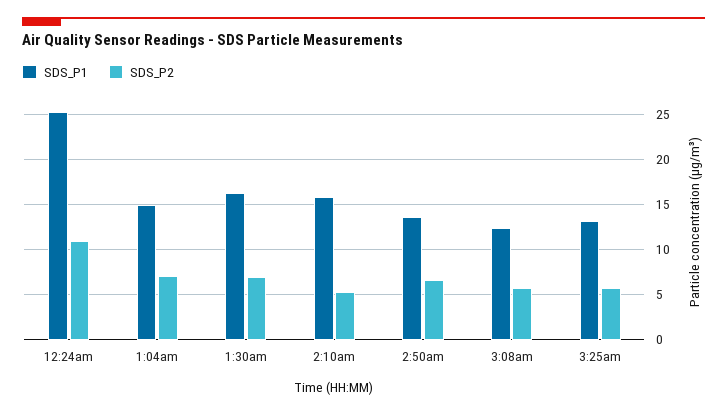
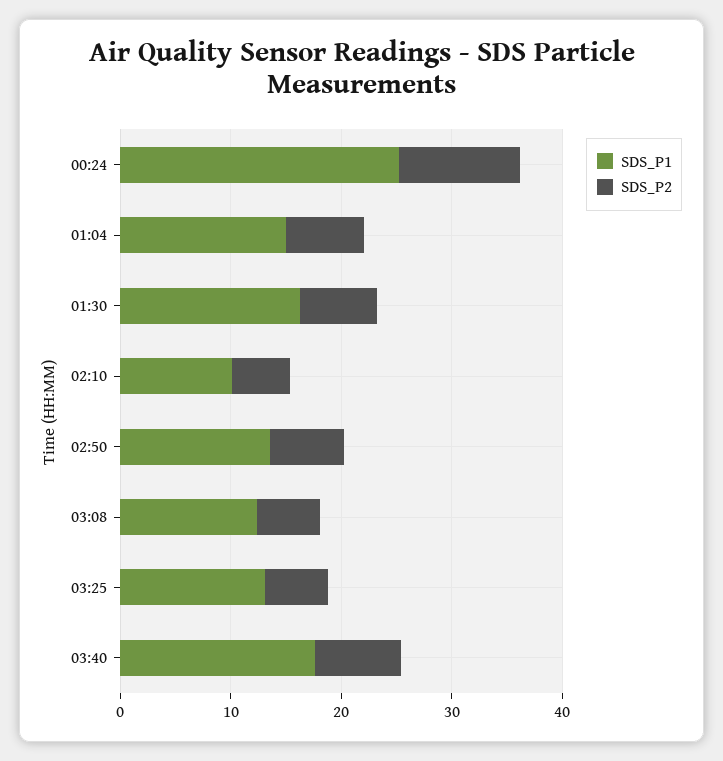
SDS_P1, 2:10am: 16 -> 10
SDS_P1, 03:40: none -> 18
SDS_P2, 03:40: none -> 8

